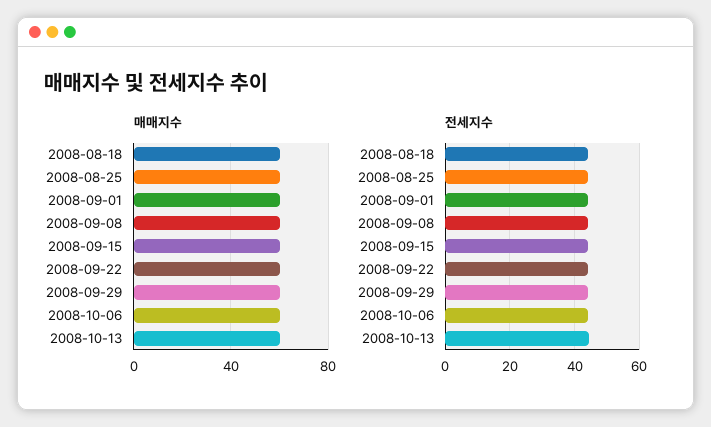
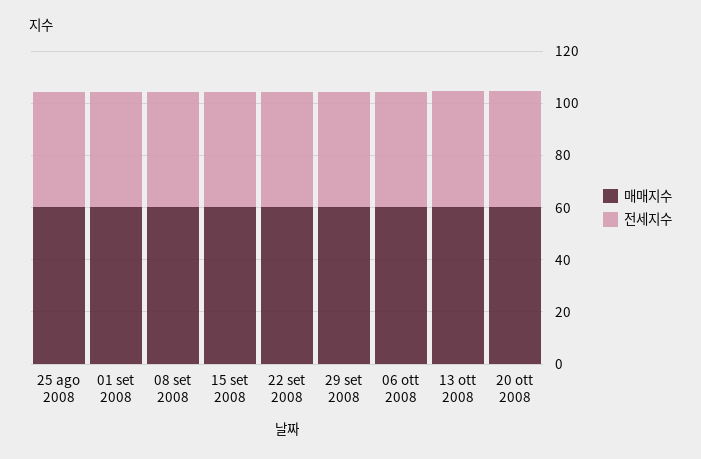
매매지수, 2008-08-18: 60 -> none
전세지수, 2008-08-18: 44 -> none
매매지수, 20 ott 2008: none -> 60
전세지수, 20 ott 2008: none -> 45

